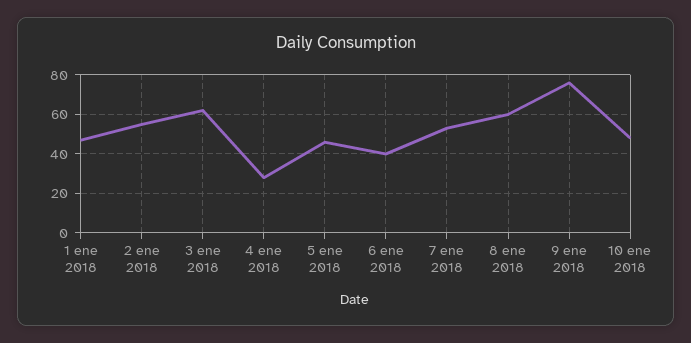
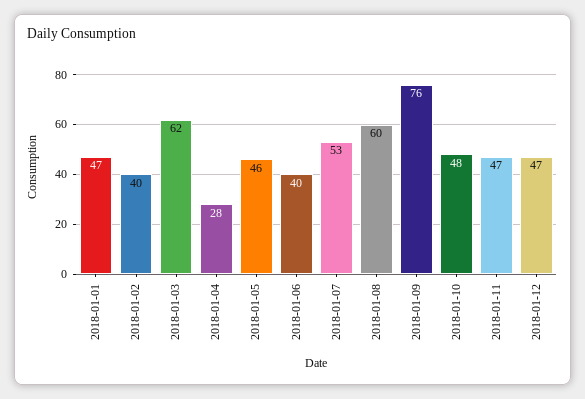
2 ene 2018: 55 -> 40
2018-01-11: none -> 47
2018-01-12: none -> 47

